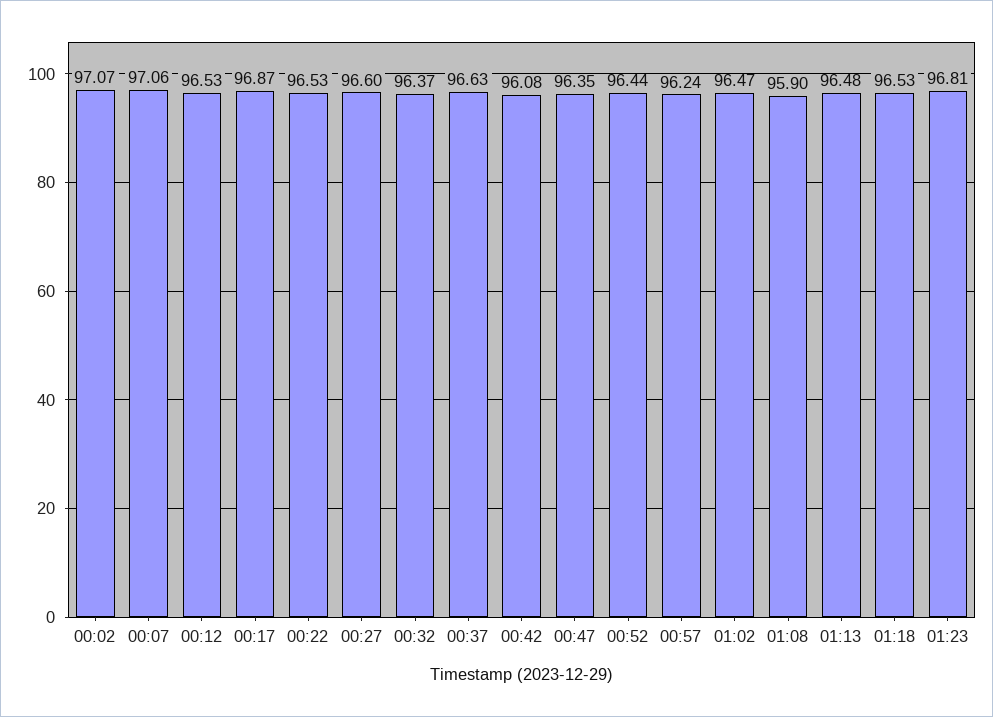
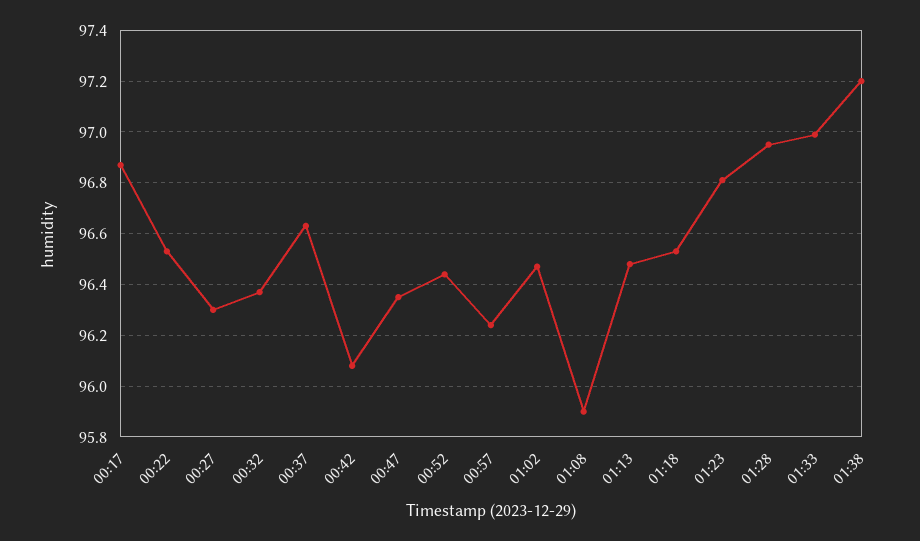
00:02: 97.07 -> none
00:07: 97.06 -> none
00:12: 96.53 -> none
00:27: 96.6 -> 96.3
01:28: none -> 96.95
01:33: none -> 97
01:38: none -> 97.2

